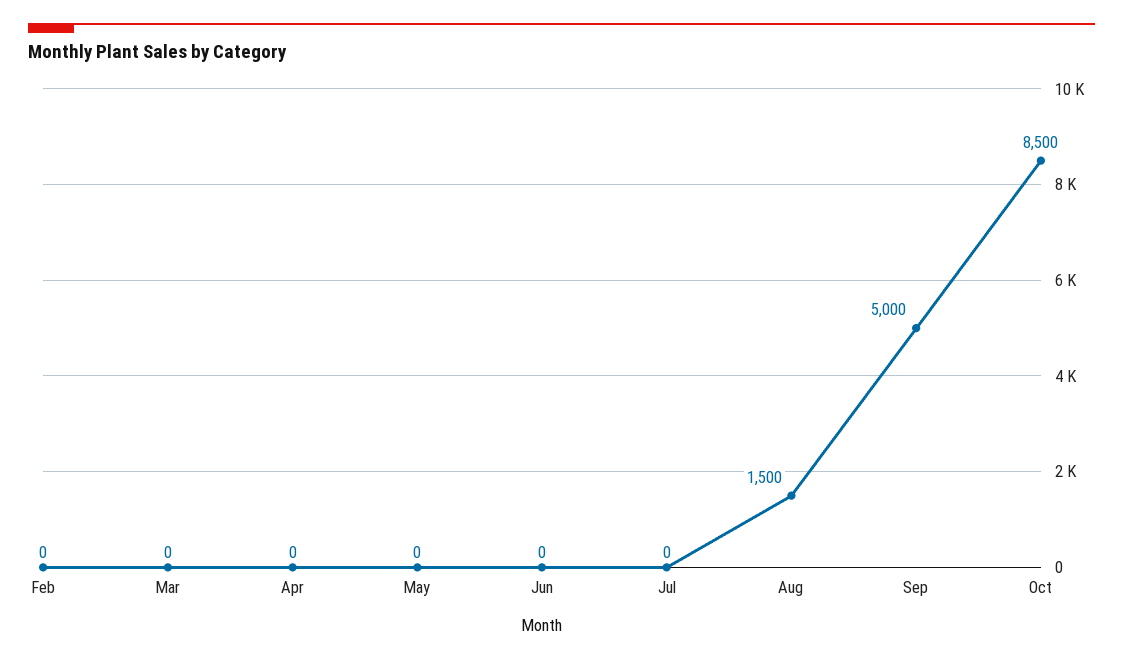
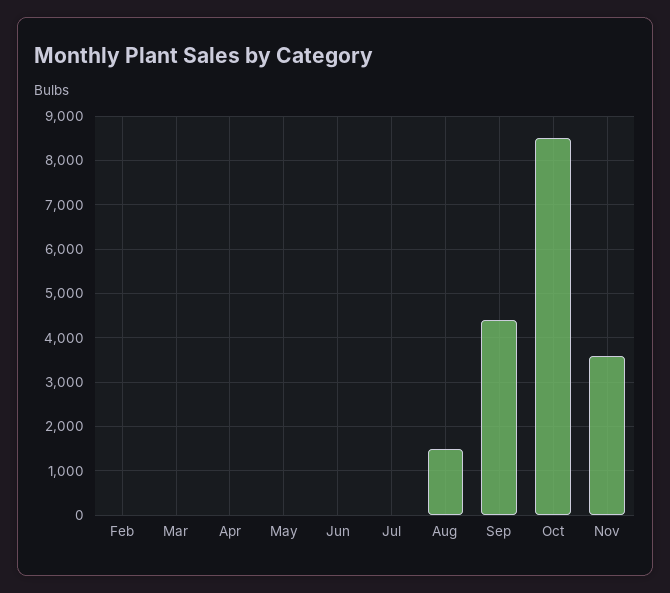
Sep: 5000 -> 4400
Nov: none -> 3600

